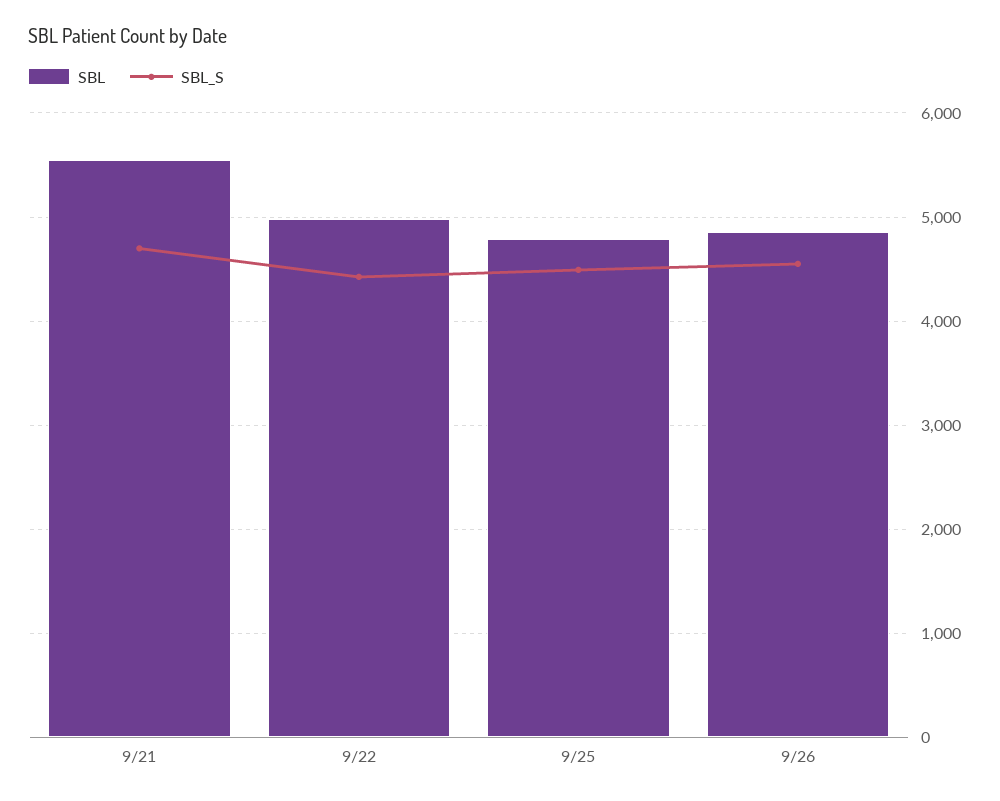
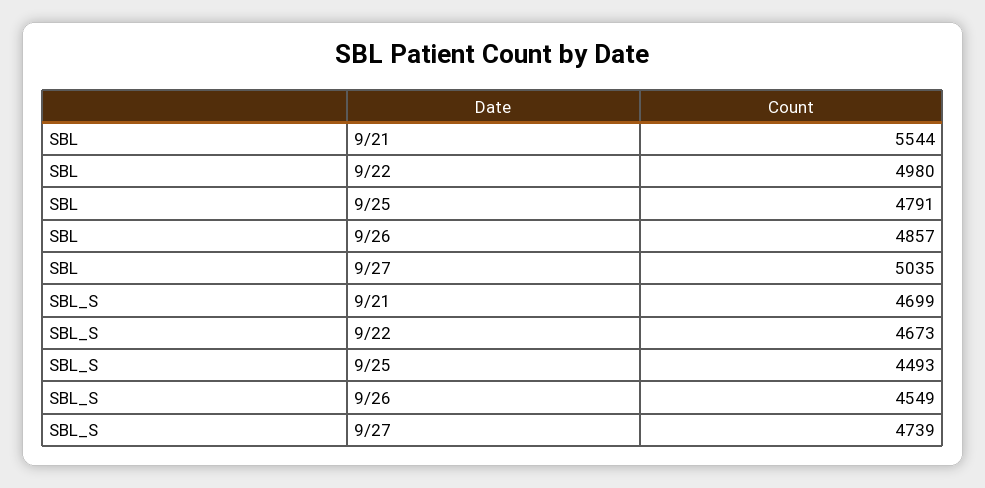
SBL_S, 9/22: 4400 -> 4673
SBL, 9/27: none -> 5035
SBL_S, 9/27: none -> 4739

